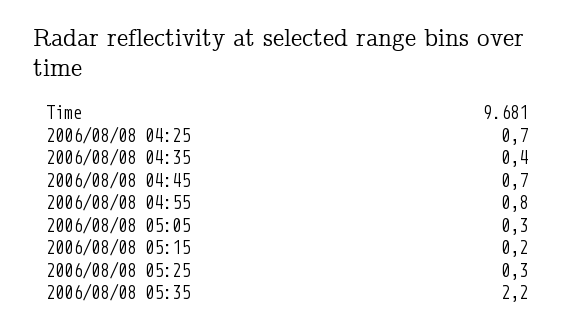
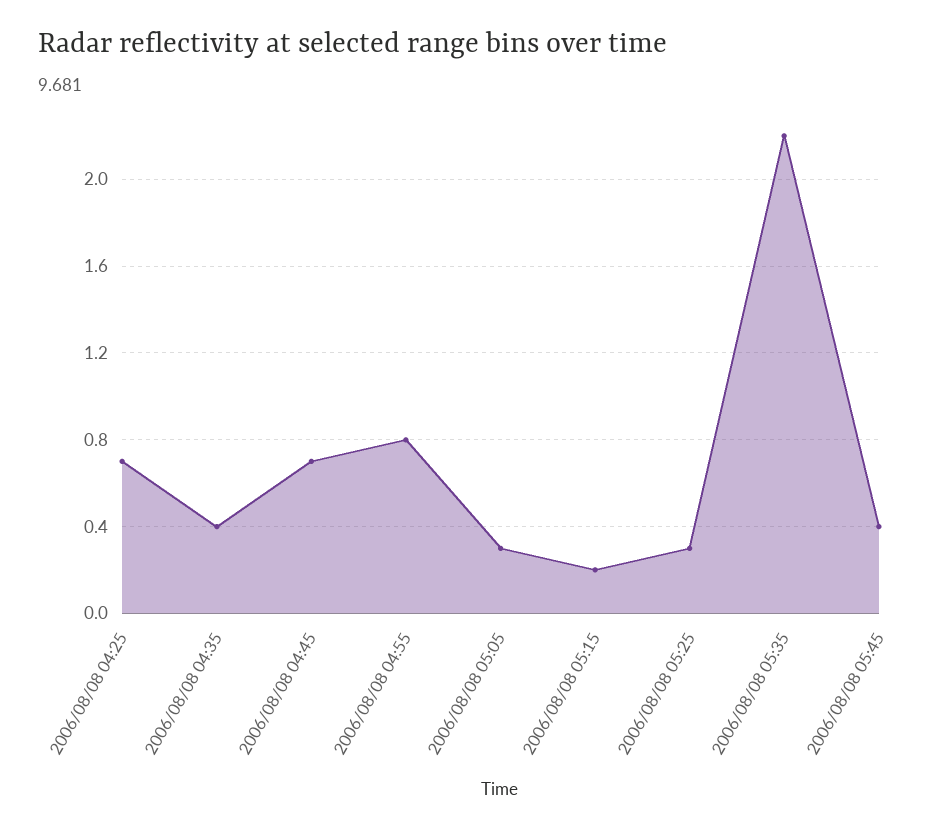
2006/08/08 05:45: none -> 0.4

